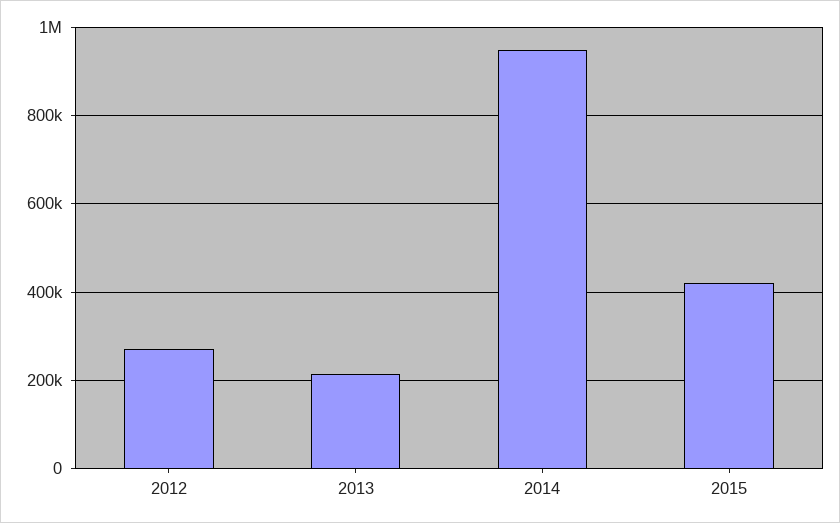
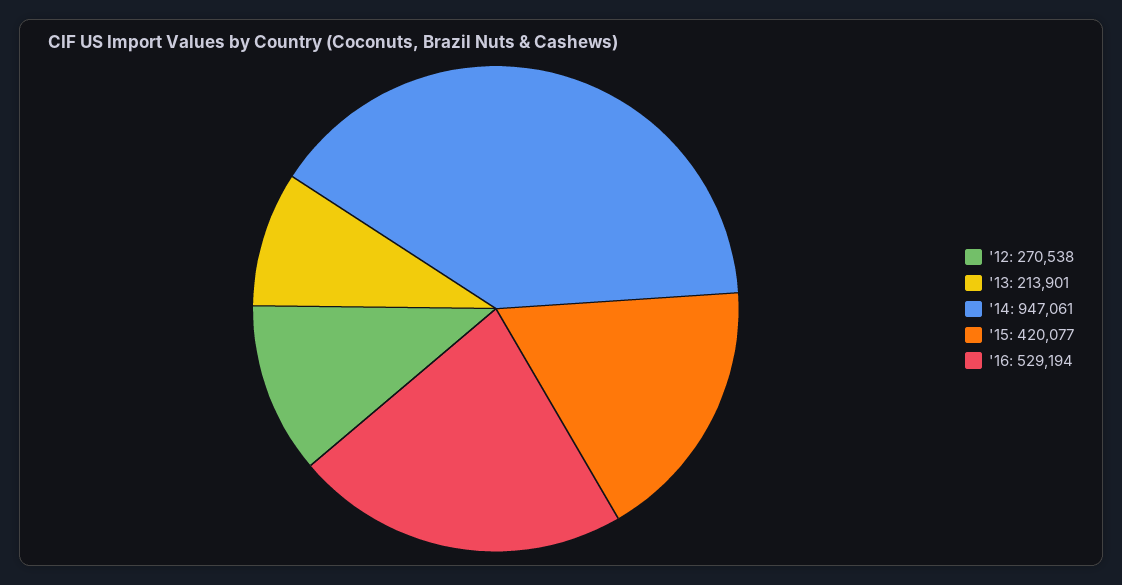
'16: none -> 529194

